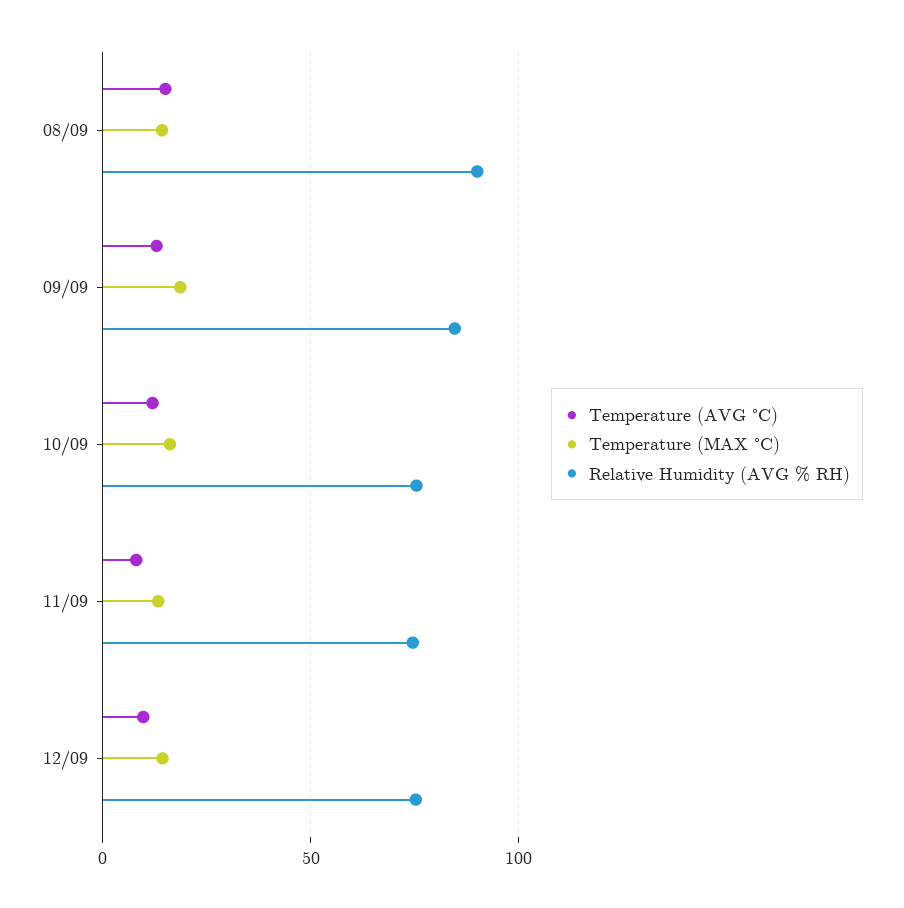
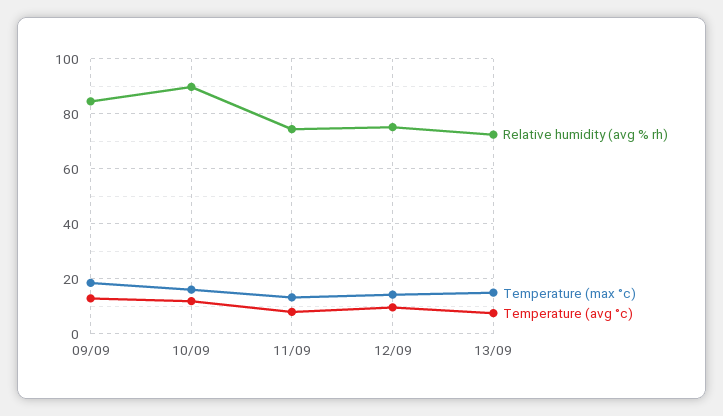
Temperature (AVG °C), 08/09: 15 -> none
Temperature (MAX °C), 08/09: 15 -> none
Relative Humidity (AVG % RH), 08/09: 90 -> none
Relative Humidity (AVG % RH), 10/09: 75 -> 90
Relative Humidity (AVG % RH), 13/09: none -> 72.5
Temperature (MAX °C), 13/09: none -> 15
Temperature (AVG °C), 13/09: none -> 7.5

